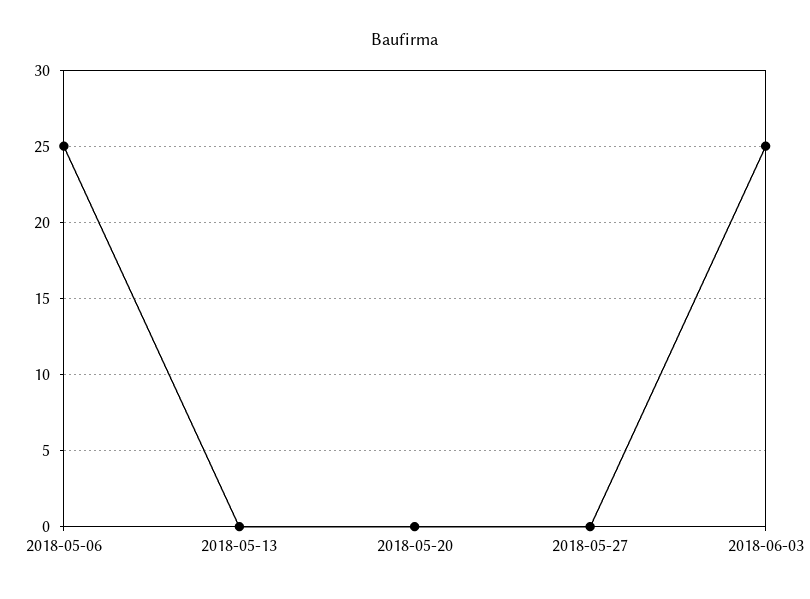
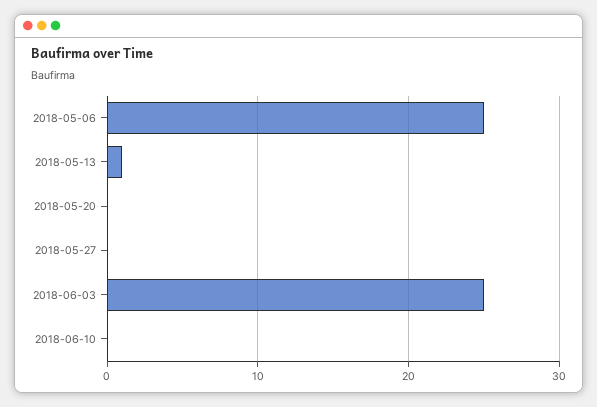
2018-05-13: 0 -> 1
2018-06-10: none -> 0

